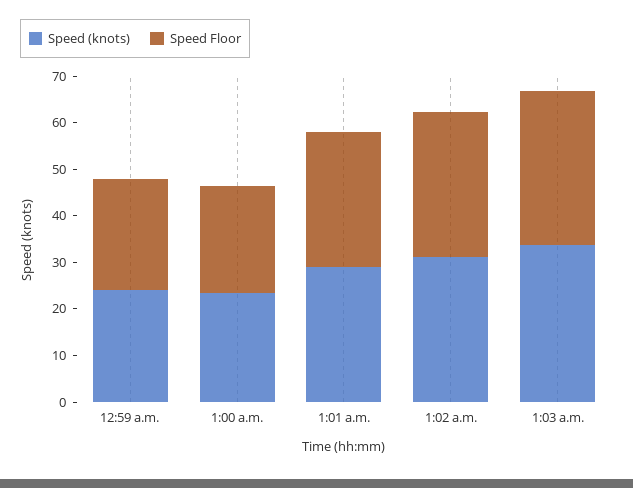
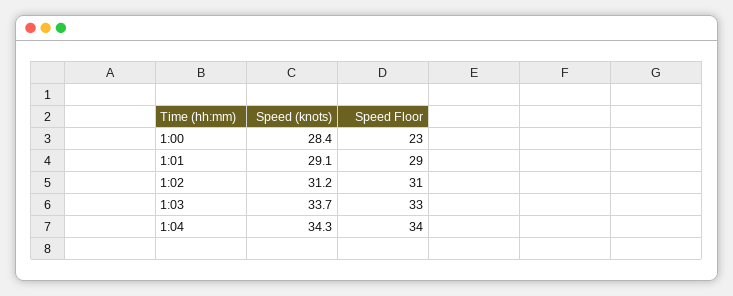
Speed (knots), 12:59 a.m.: 24 -> none
Speed Floor, 12:59 a.m.: 24 -> none
Speed (knots), 1:00 a.m.: 24 -> 28.4
Speed (knots), 1:04: none -> 34.3
Speed Floor, 1:04: none -> 34

